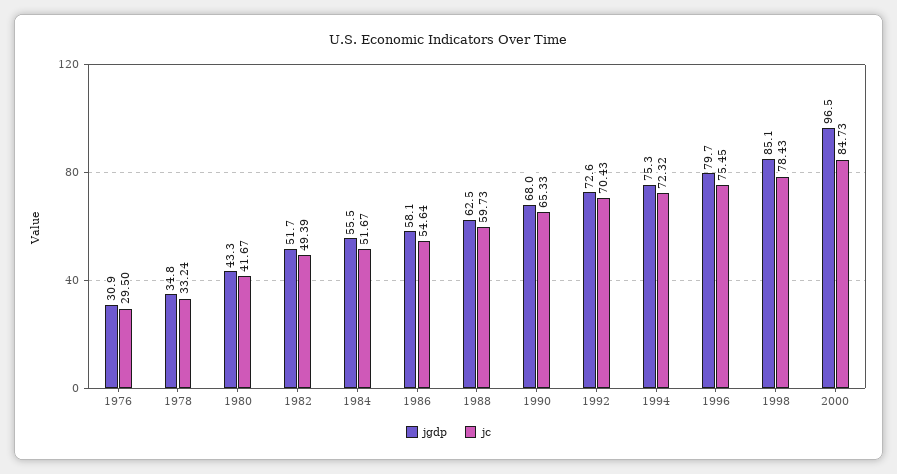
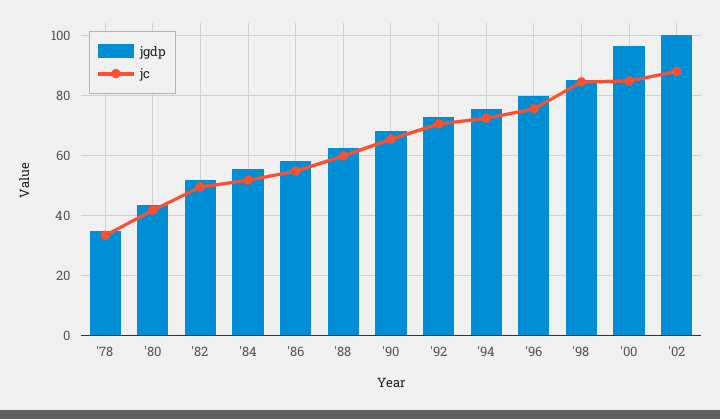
jgdp, 1976: 30.9 -> none
jc, 1976: 29.5 -> none
jc, 1998: 78.43 -> 84
jgdp, '02: none -> 100
jc, '02: none -> 88

